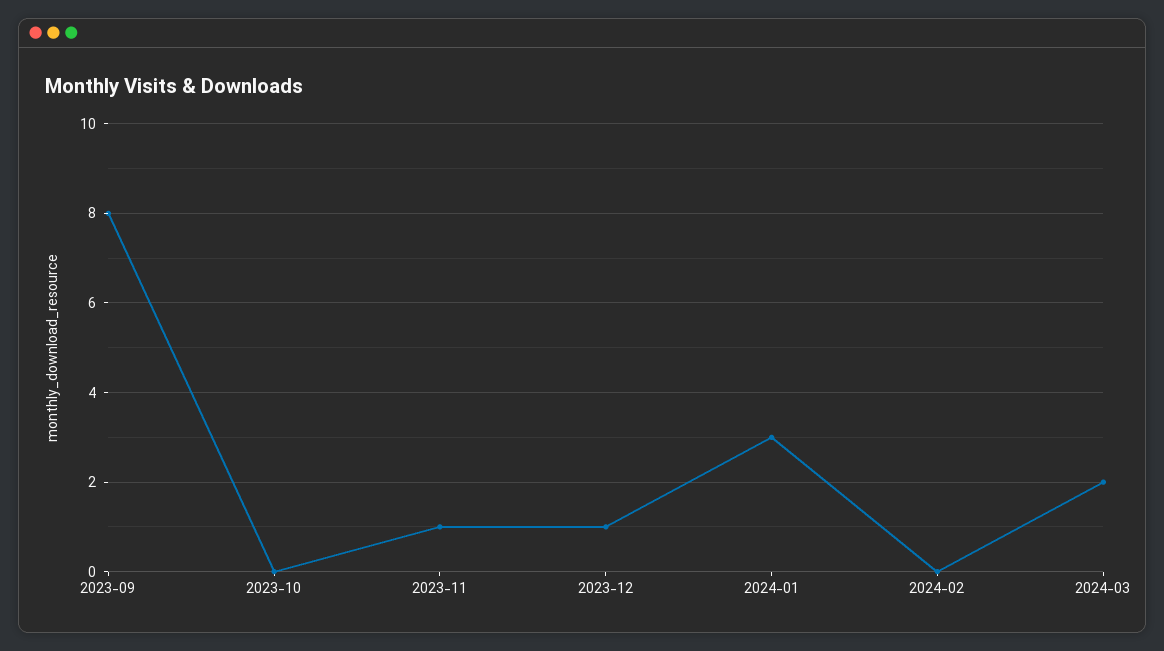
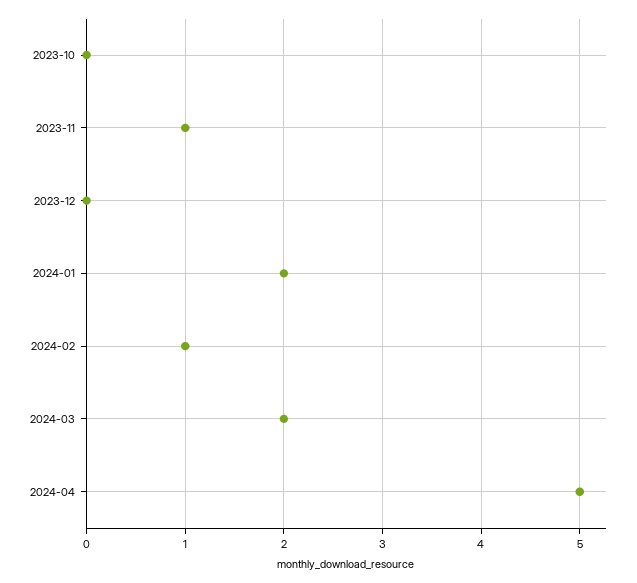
2023-09: 8 -> none
2023-12: 1 -> 0
2024-01: 3 -> 2
2024-02: 0 -> 1
2024-04: none -> 5

